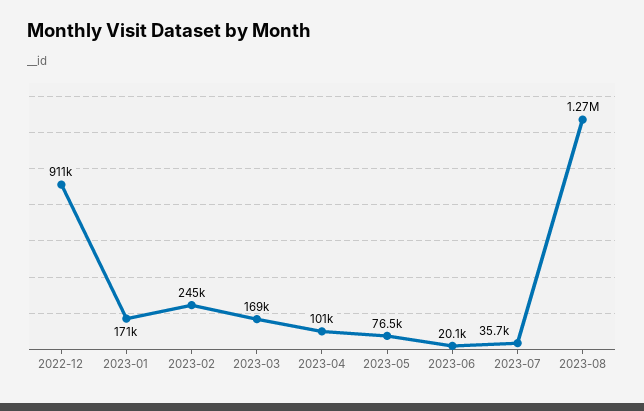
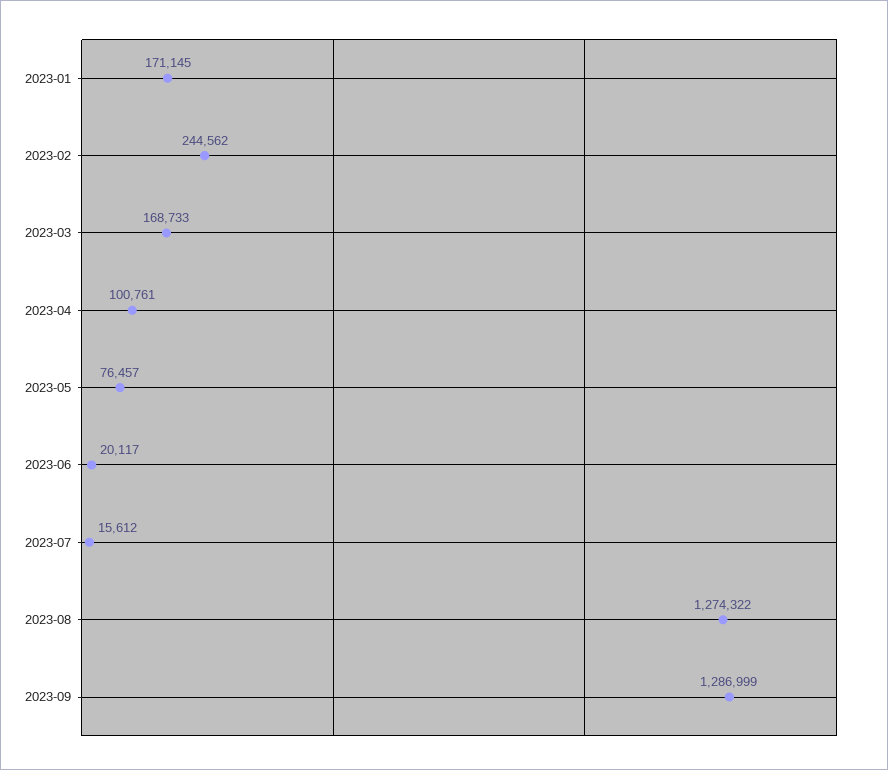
2022-12: 911000 -> none
2023-07: 35700 -> 15612
2023-09: none -> 1286999

